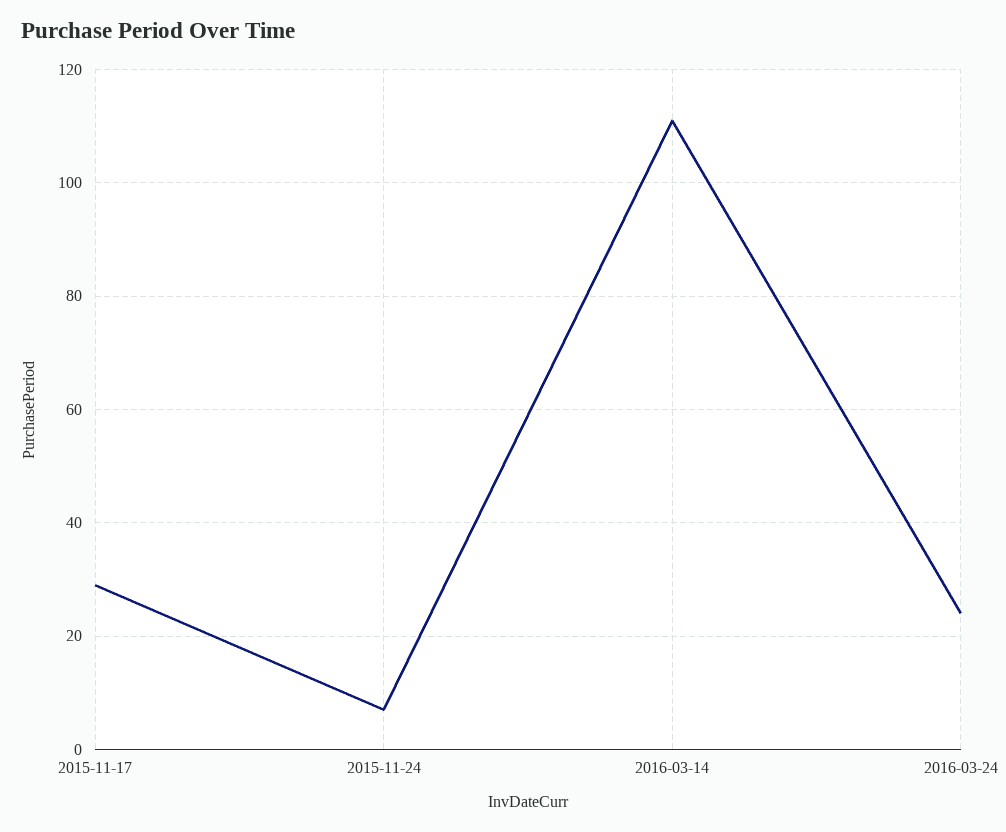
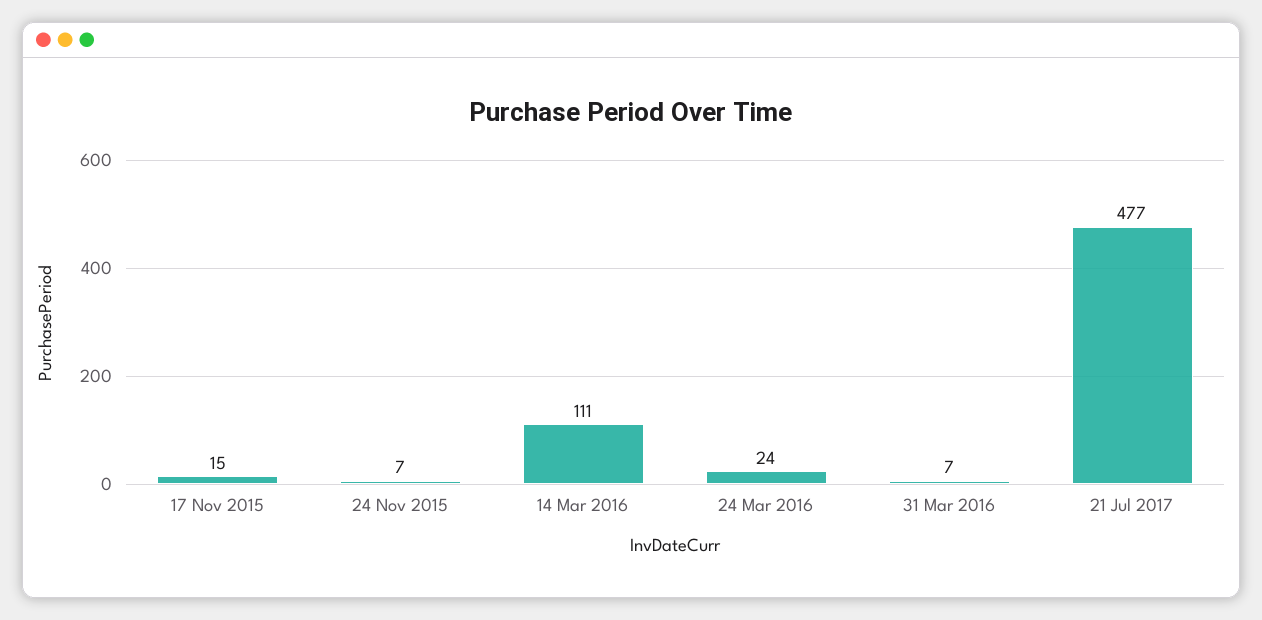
2015-11-17: 30 -> 15
31 Mar 2016: none -> 7
21 Jul 2017: none -> 477

